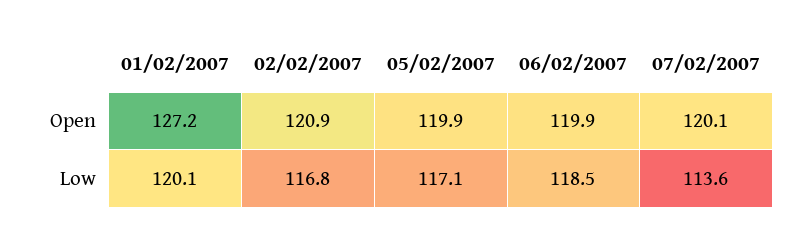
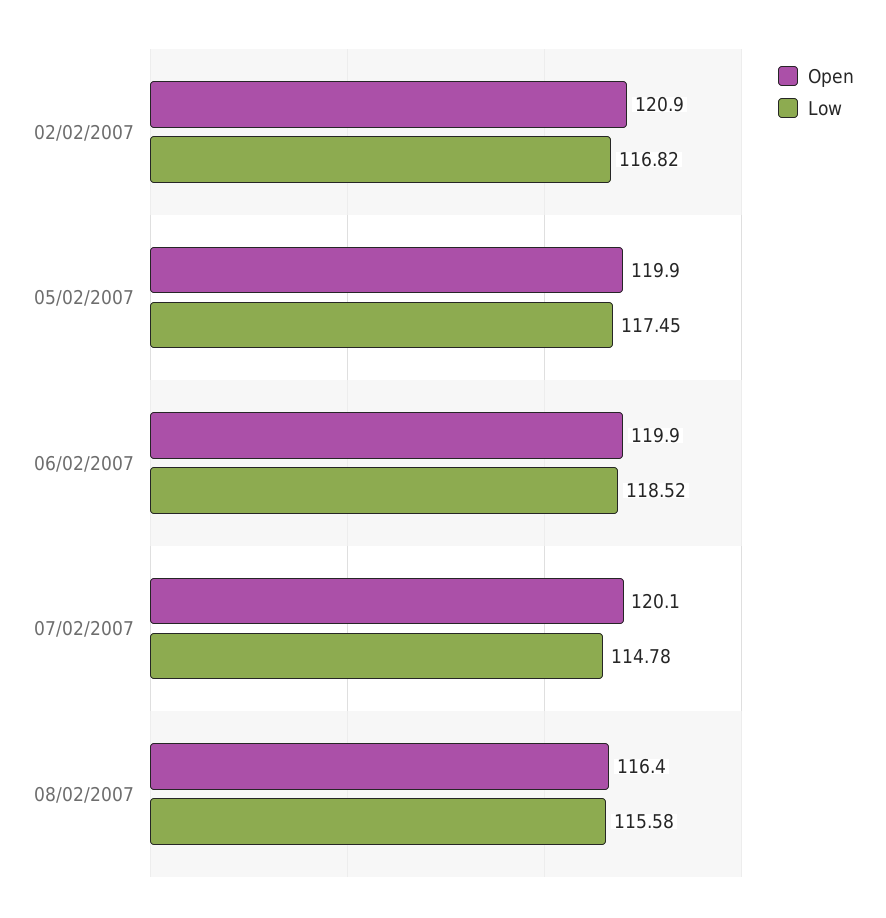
Open, 01/02/2007: 127.2 -> none
Low, 01/02/2007: 120.1 -> none
Low, 05/02/2007: 117.1 -> 117.45
Low, 07/02/2007: 113.6 -> 114.78
Open, 08/02/2007: none -> 116.4
Low, 08/02/2007: none -> 115.58

